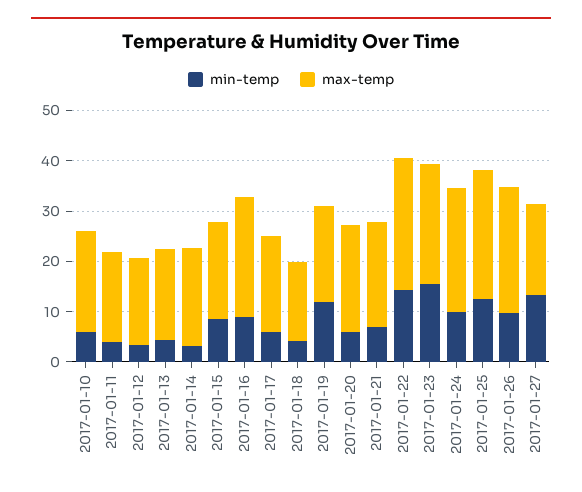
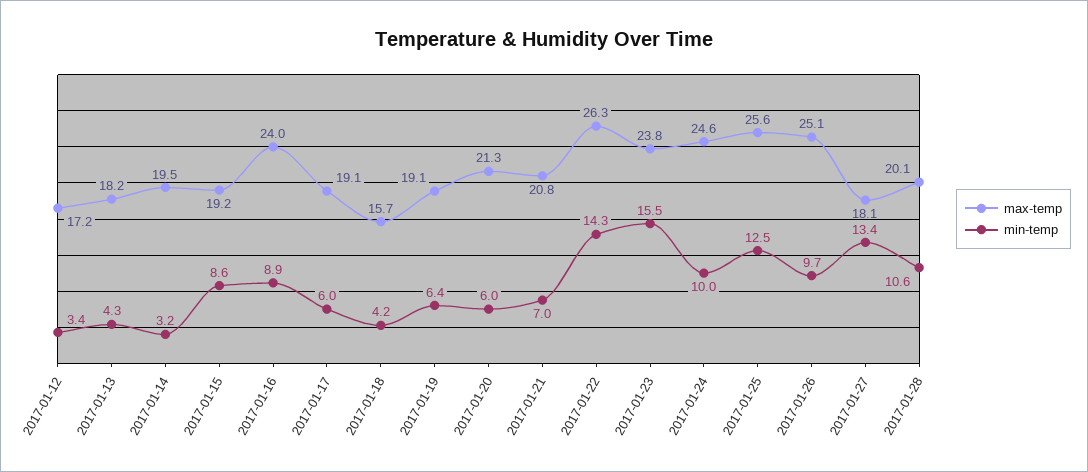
min-temp, 2017-01-10: 6 -> none
max-temp, 2017-01-10: 20 -> none
min-temp, 2017-01-11: 4 -> none
max-temp, 2017-01-11: 18 -> none
min-temp, 2017-01-19: 12 -> 6.4
max-temp, 2017-01-28: none -> 20.1
min-temp, 2017-01-28: none -> 10.6

